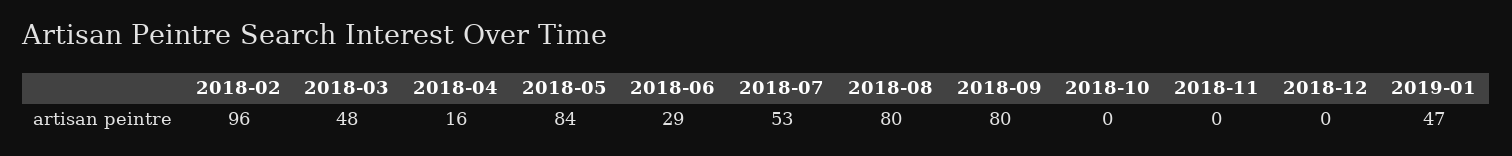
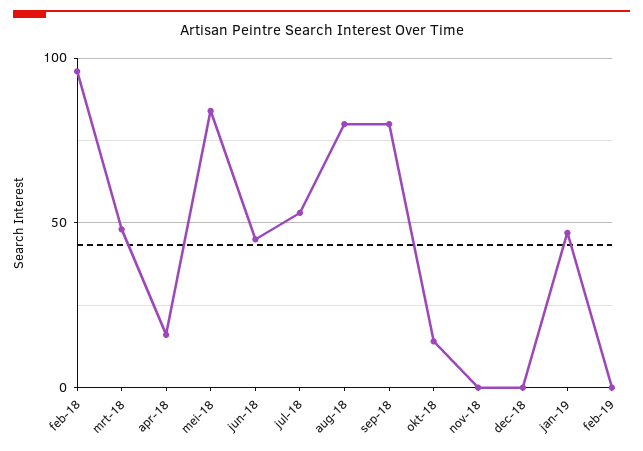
2018-06: 29 -> 45
2018-10: 0 -> 15
feb-19: none -> 0

